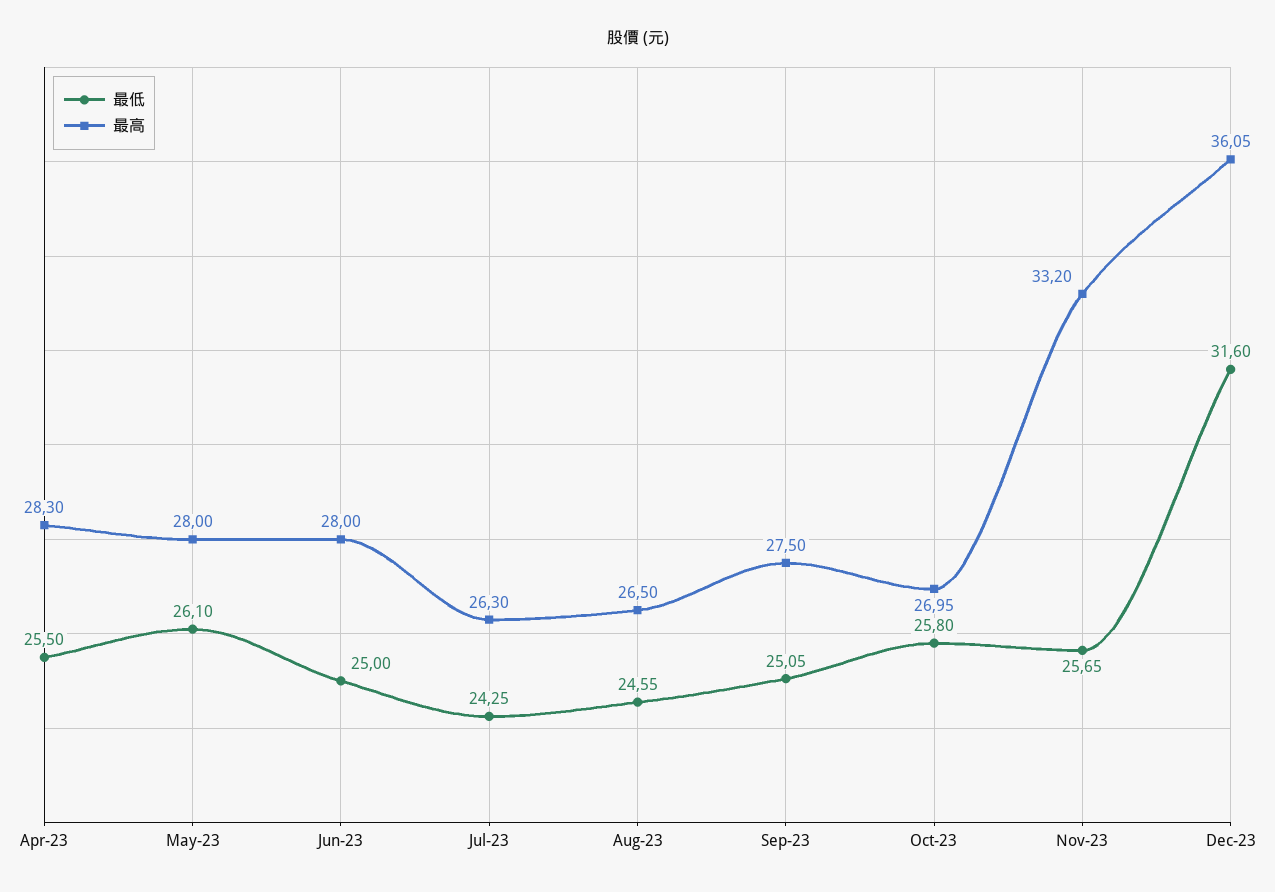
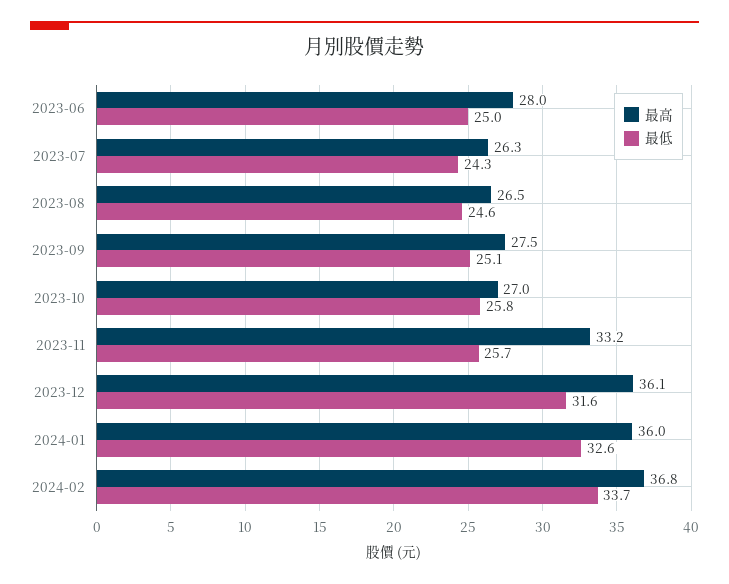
最低, Apr-23: 25.5 -> none
最高, Apr-23: 28.3 -> none
最低, May-23: 26.1 -> none
最高, May-23: 28 -> none
最高, 2024-01: none -> 36
最低, 2024-01: none -> 32.6
最高, 2024-02: none -> 36.8
最低, 2024-02: none -> 33.7

